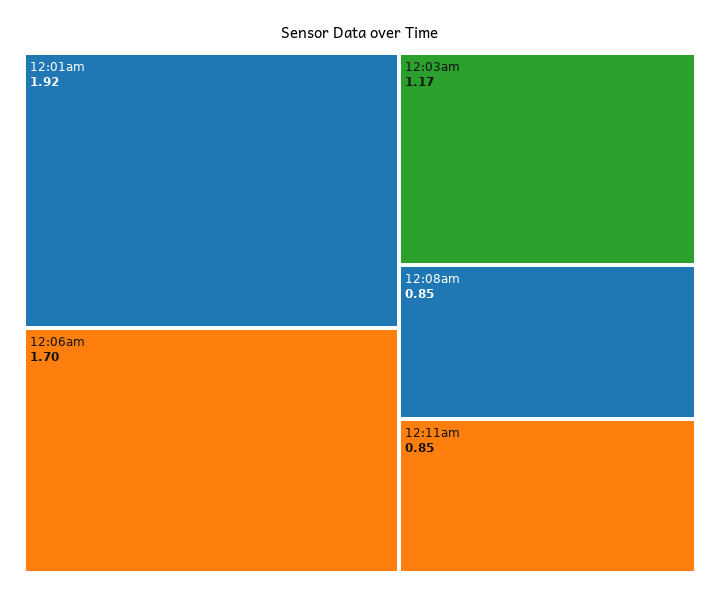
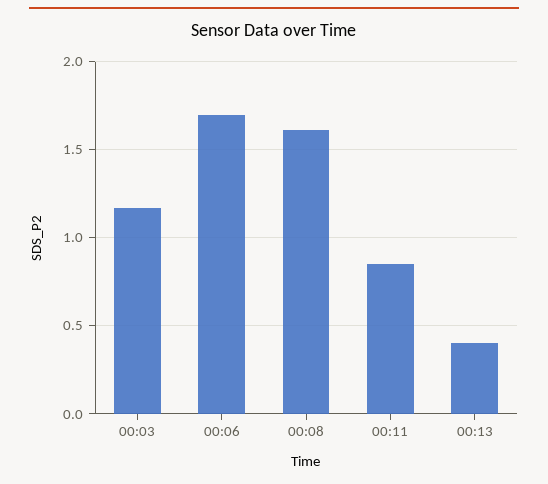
12:01am: 1.92 -> none
12:08am: 0.85 -> 1.6
00:13: none -> 0.4

